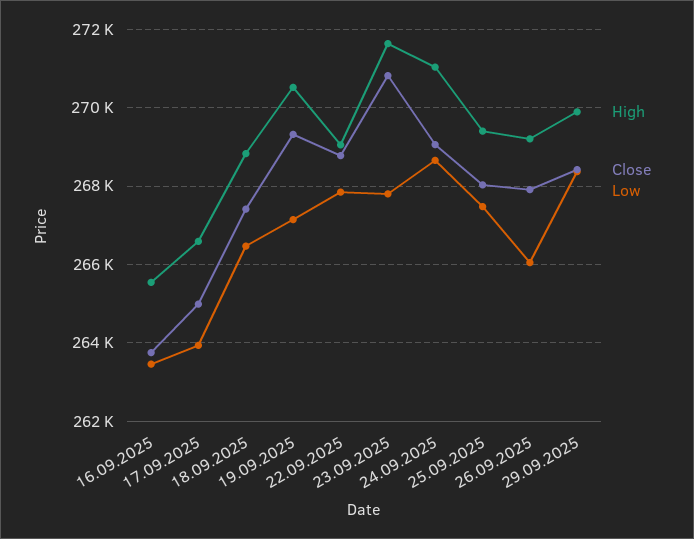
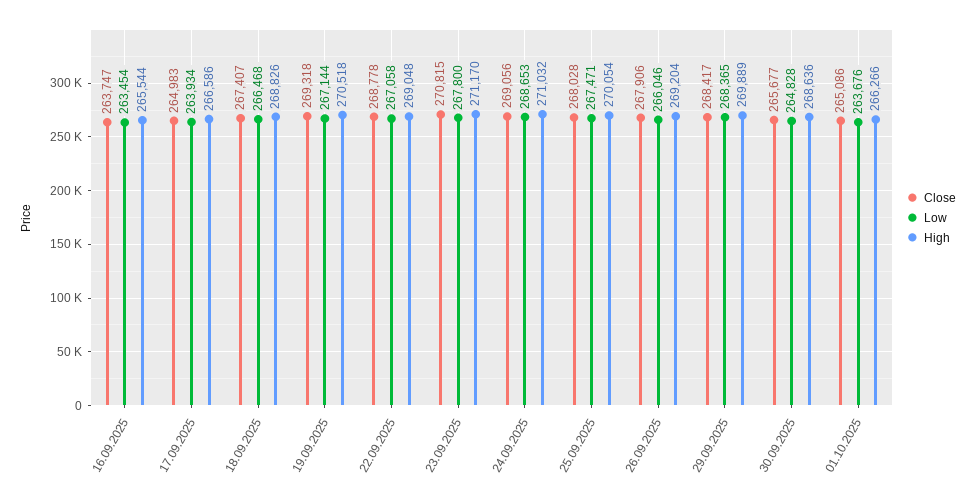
Low, 22.09.2025: 267800 -> 267058
High, 23.09.2025: 271600 -> 271170
High, 25.09.2025: 269400 -> 270054
Close, 30.09.2025: none -> 265677
Low, 30.09.2025: none -> 264828
High, 30.09.2025: none -> 268636
Close, 01.10.2025: none -> 265086
Low, 01.10.2025: none -> 263676
High, 01.10.2025: none -> 266266

